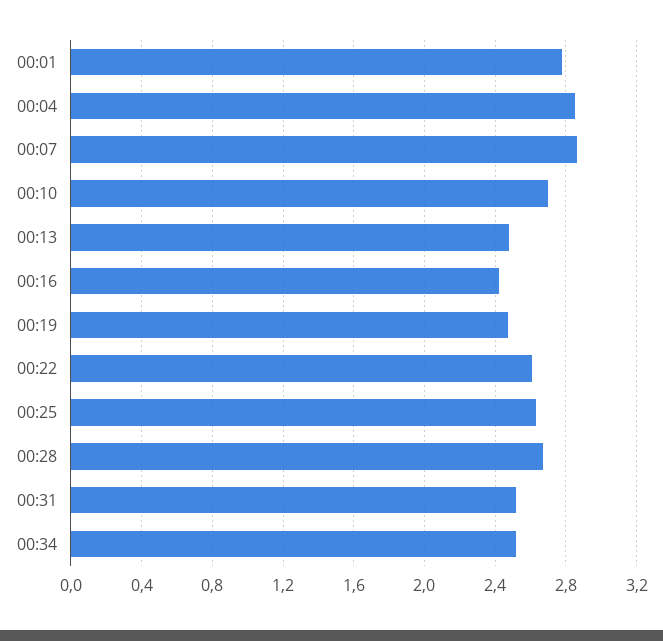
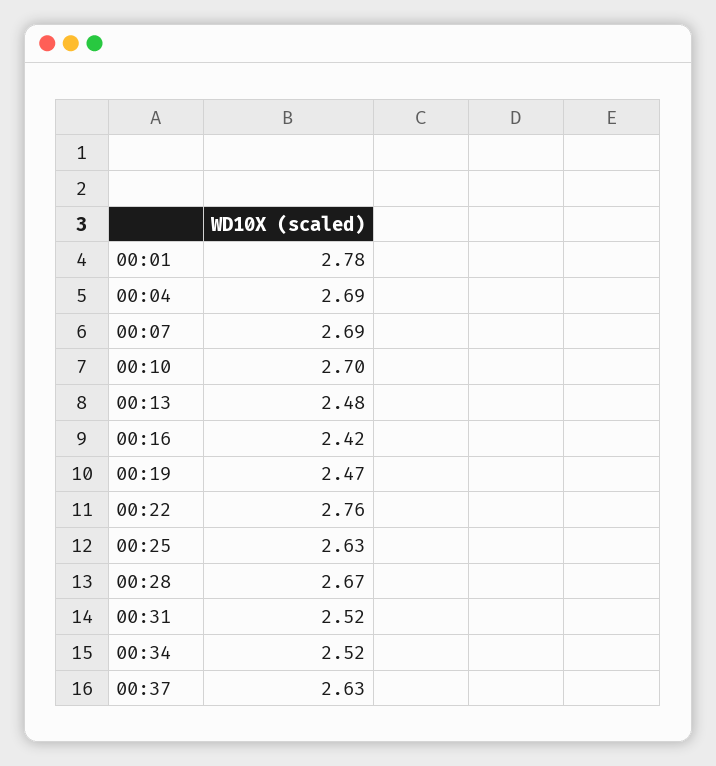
00:04: 2.85 -> 2.69
00:07: 2.85 -> 2.69
00:22: 2.6 -> 2.76
00:37: none -> 2.63

